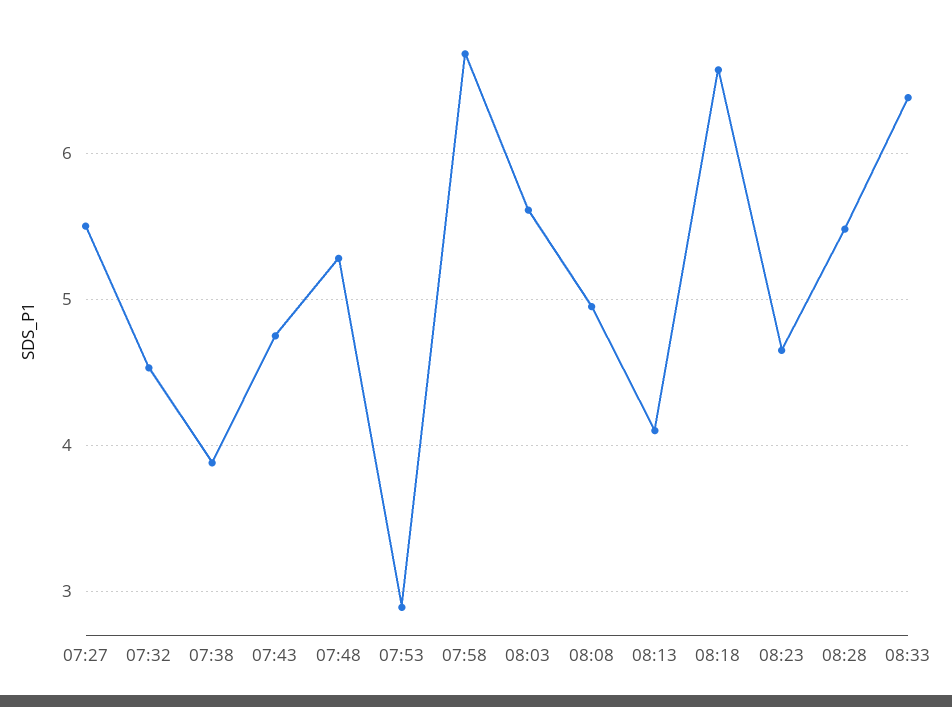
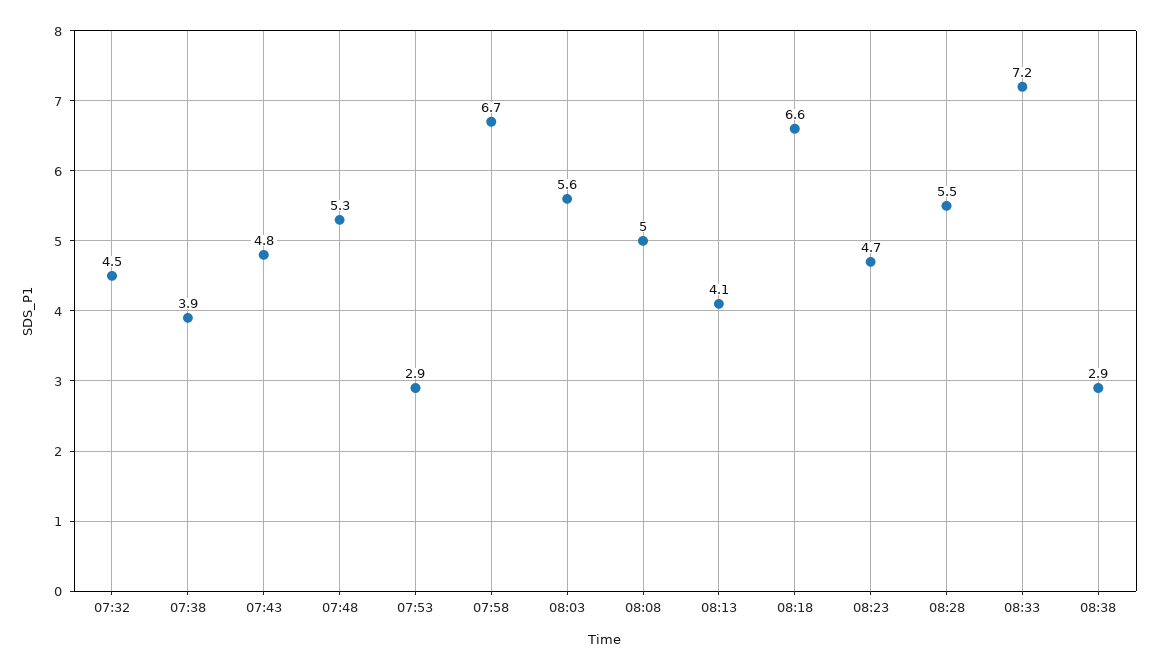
07:27: 5.5 -> none
08:33: 6.4 -> 7.2
08:38: none -> 2.9

